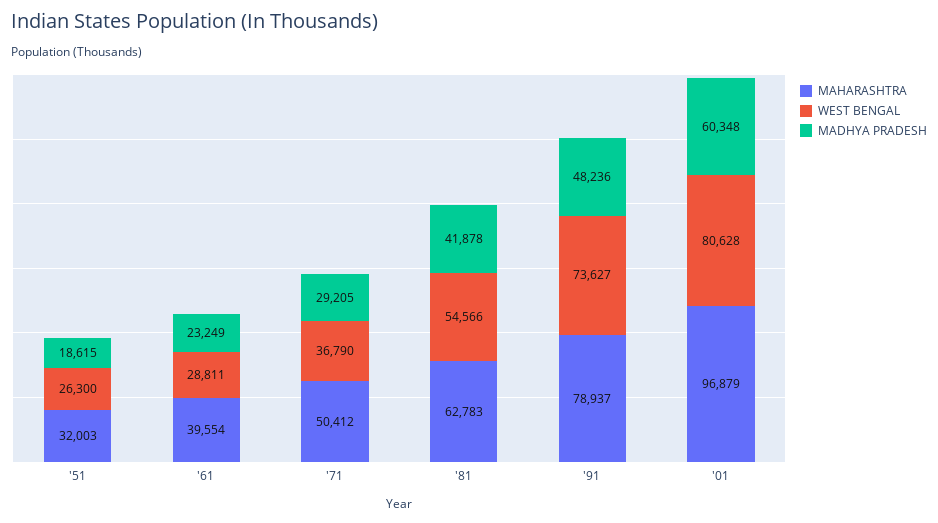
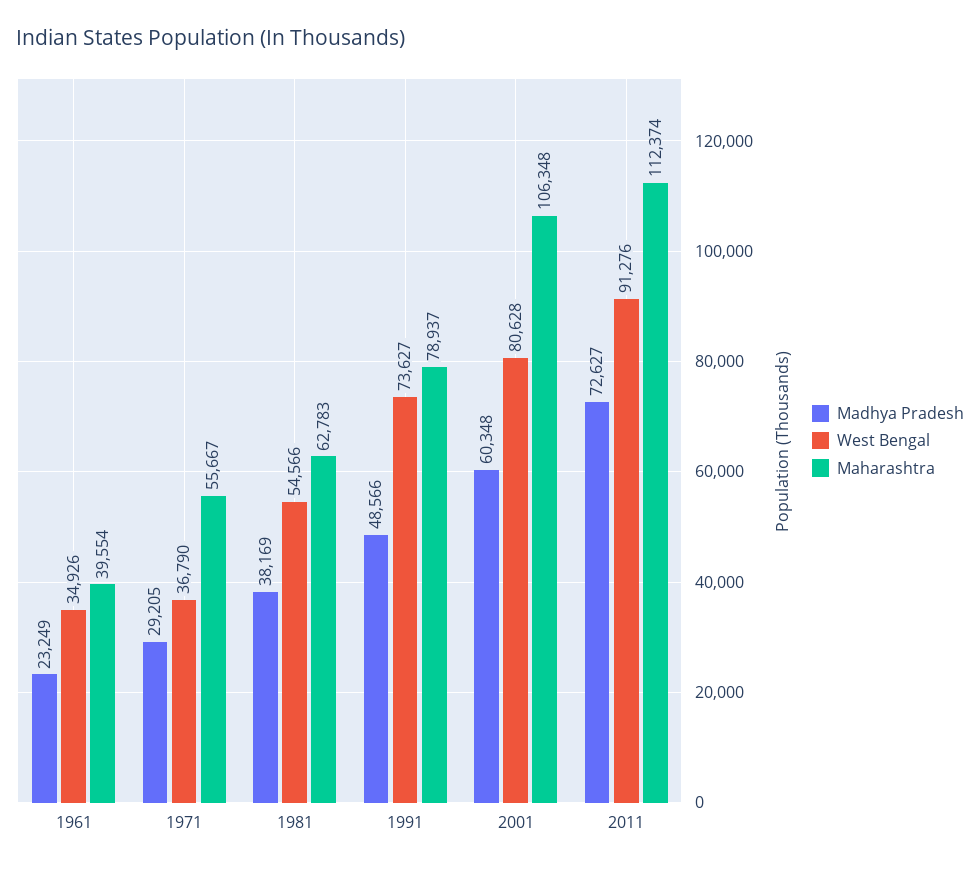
MAHARASHTRA, '51: 32003 -> none
WEST BENGAL, '51: 26300 -> none
MADHYA PRADESH, '51: 18615 -> none
WEST BENGAL, '61: 28811 -> 34926
MAHARASHTRA, '71: 50412 -> 55667
MADHYA PRADESH, '81: 41878 -> 38169
MADHYA PRADESH, '91: 48236 -> 48566
MAHARASHTRA, '01: 96879 -> 106348
MADHYA PRADESH, 2011: none -> 72627
WEST BENGAL, 2011: none -> 91276
MAHARASHTRA, 2011: none -> 112374

